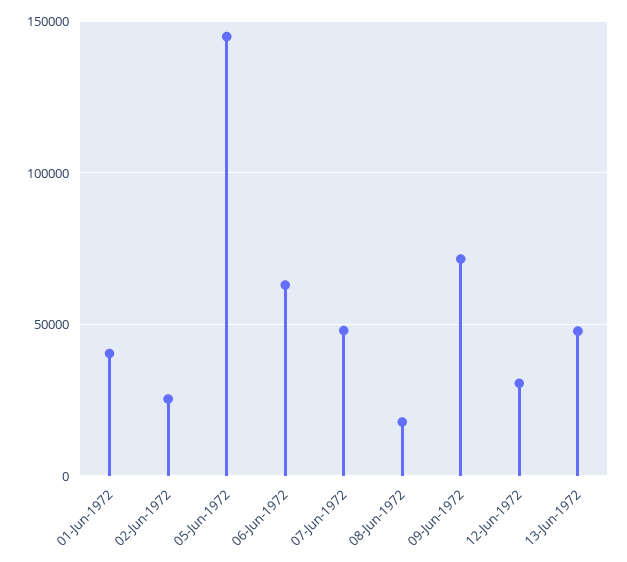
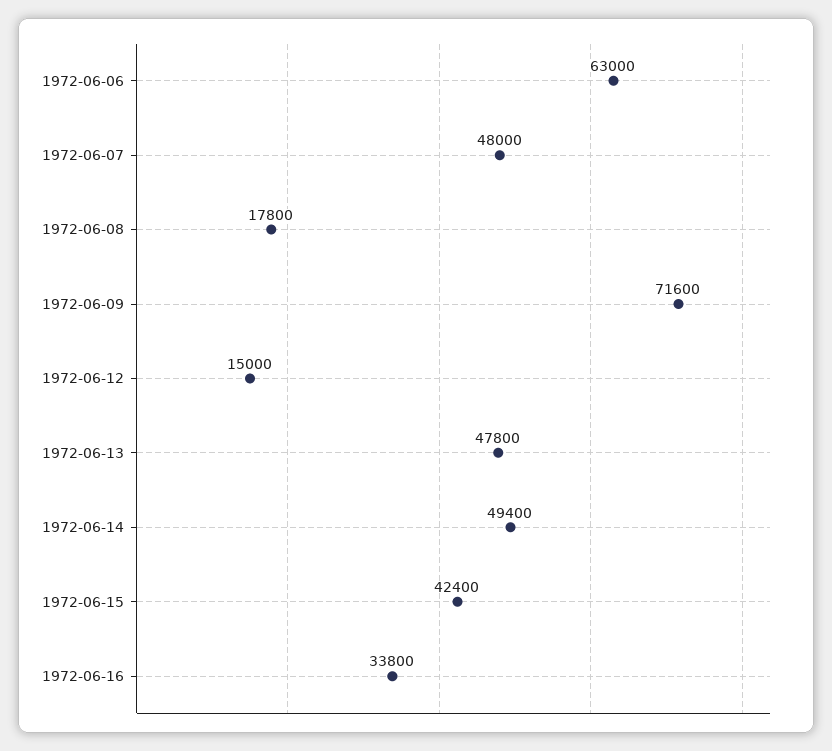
01-Jun-1972: 40000 -> none
02-Jun-1972: 25000 -> none
05-Jun-1972: 145000 -> none
12-Jun-1972: 30000 -> 15000
1972-06-14: none -> 49400
1972-06-15: none -> 42400
1972-06-16: none -> 33800

